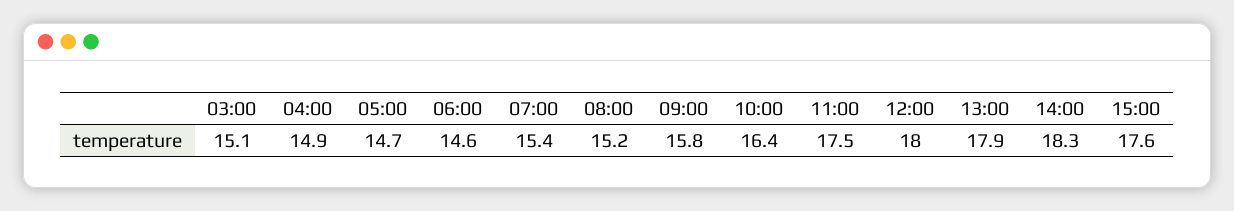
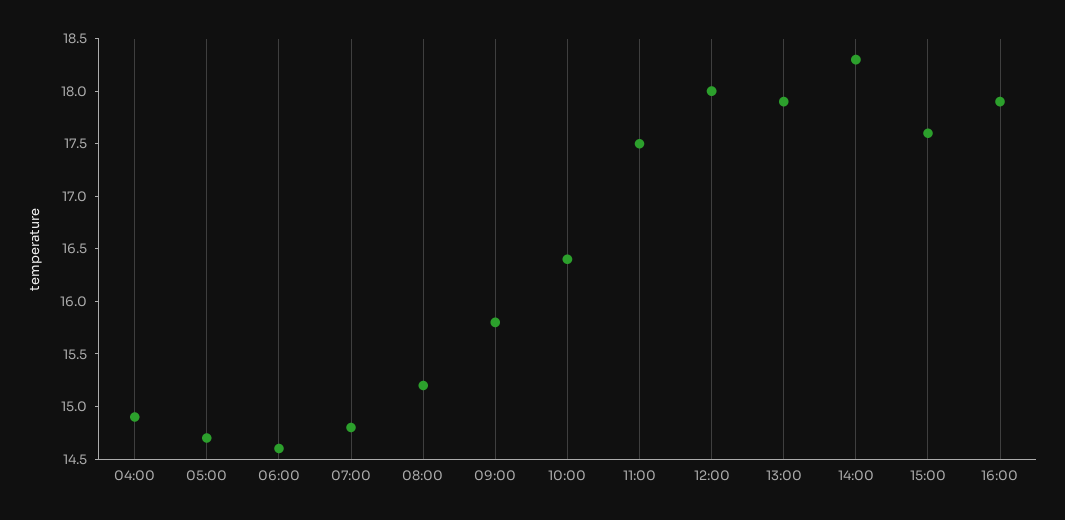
03:00: 15.1 -> none
07:00: 15.4 -> 14.8
16:00: none -> 17.9

